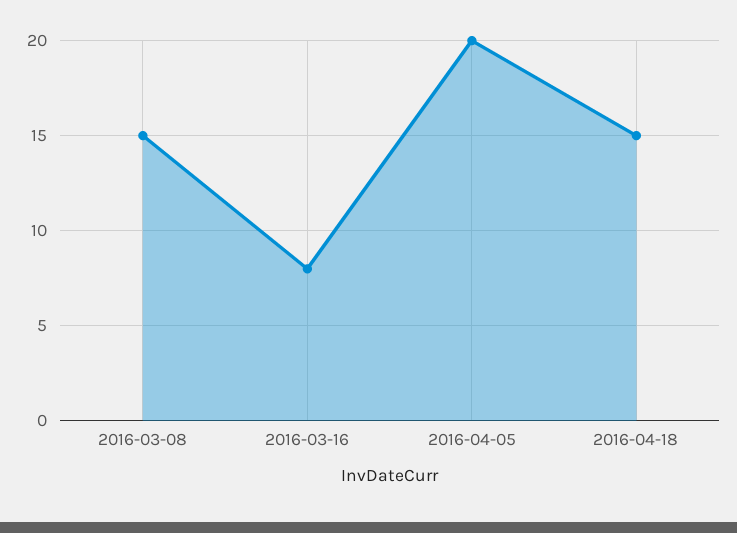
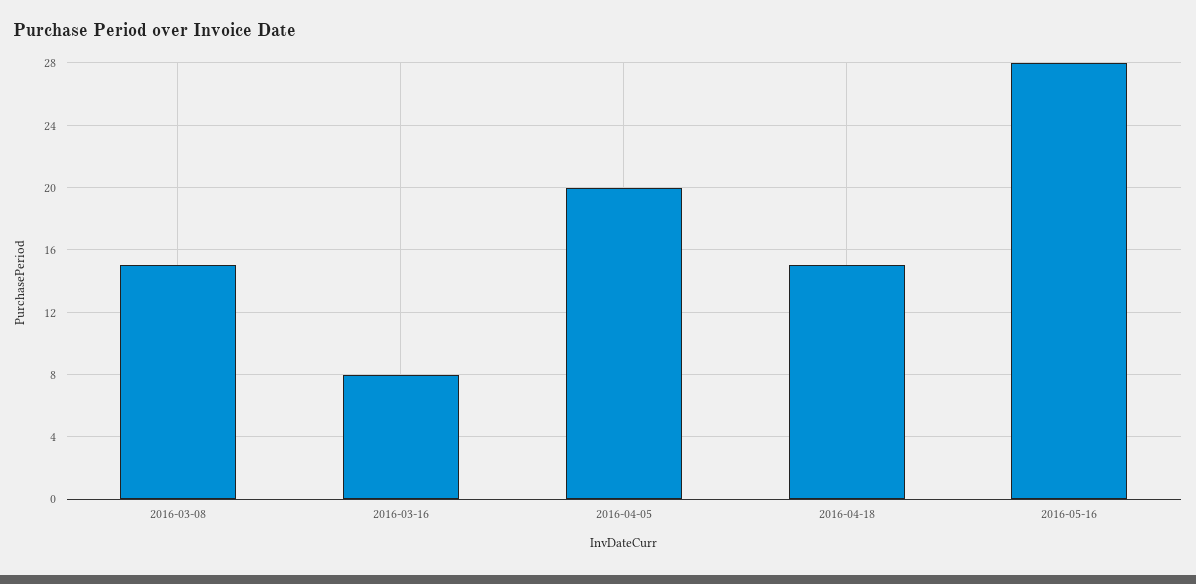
2016-05-16: none -> 28

